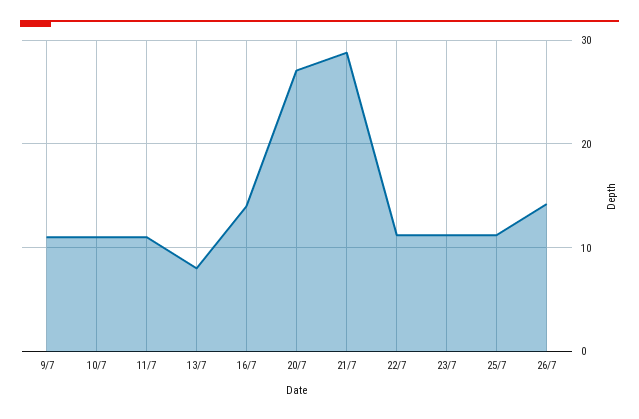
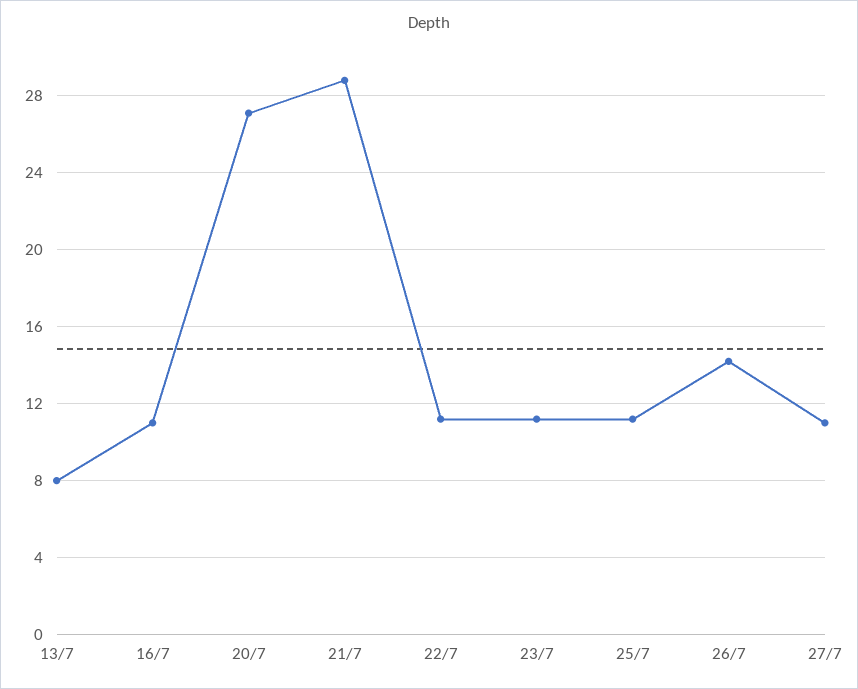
9/7: 11 -> none
10/7: 11 -> none
11/7: 11 -> none
16/7: 14 -> 11
27/7: none -> 11

